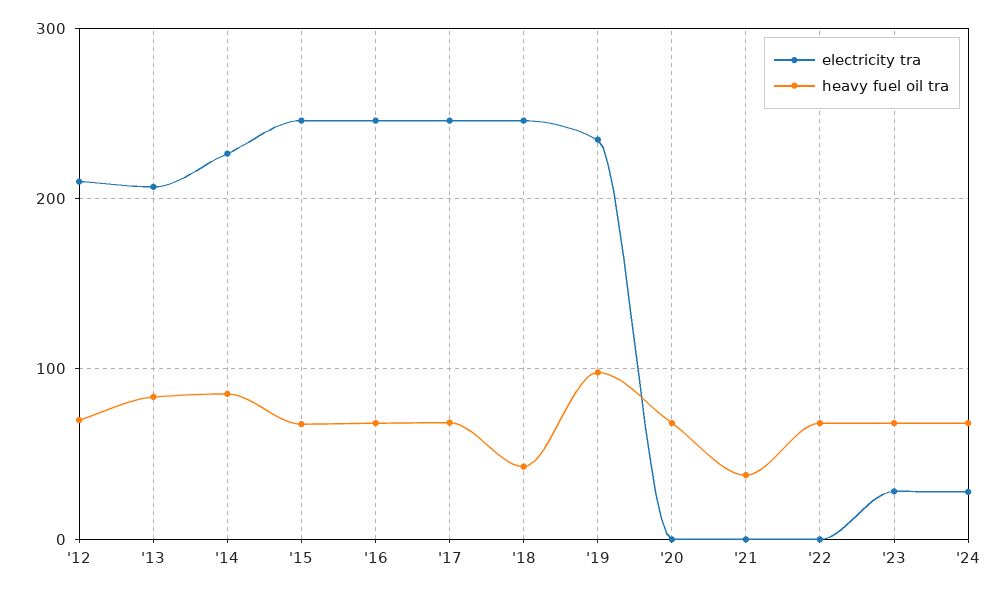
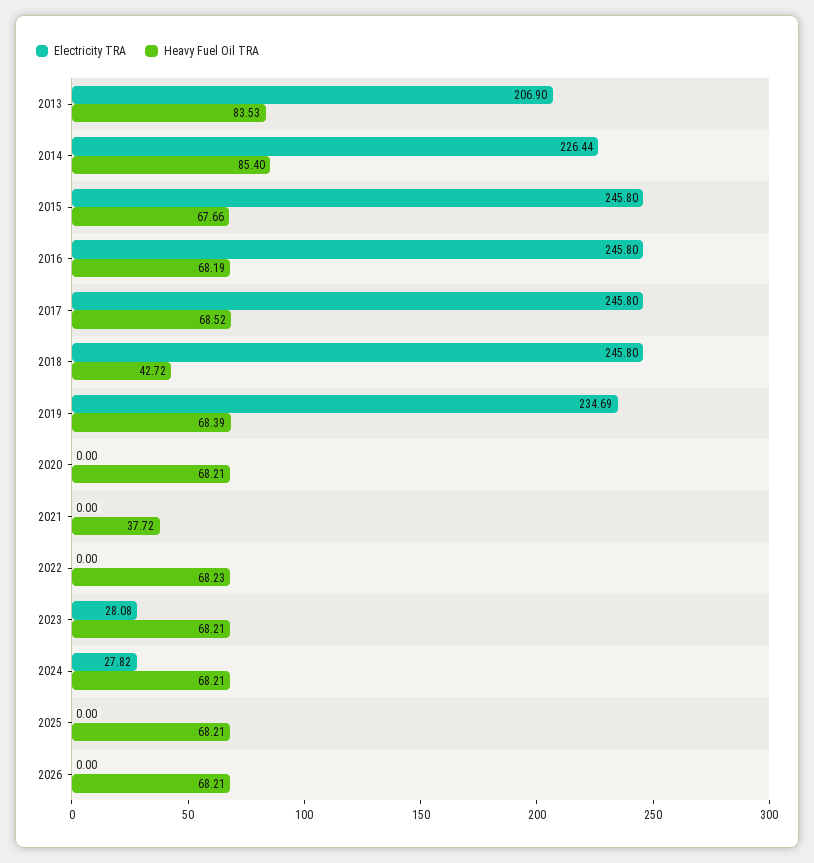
electricity tra, '12: 210 -> none
heavy fuel oil tra, '12: 70 -> none
heavy fuel oil tra, '19: 100 -> 68.39
electricity tra, 2025: none -> 0
heavy fuel oil tra, 2025: none -> 68.21
electricity tra, 2026: none -> 0
heavy fuel oil tra, 2026: none -> 68.21

